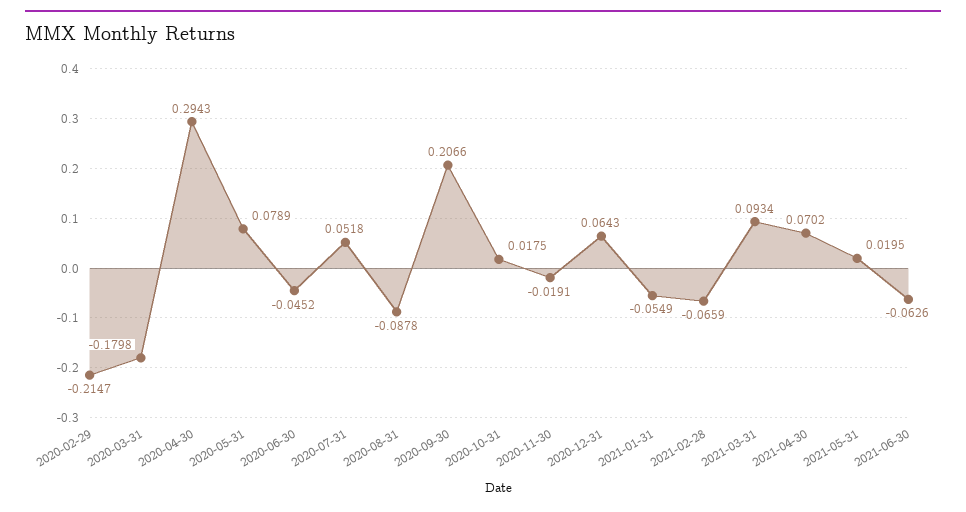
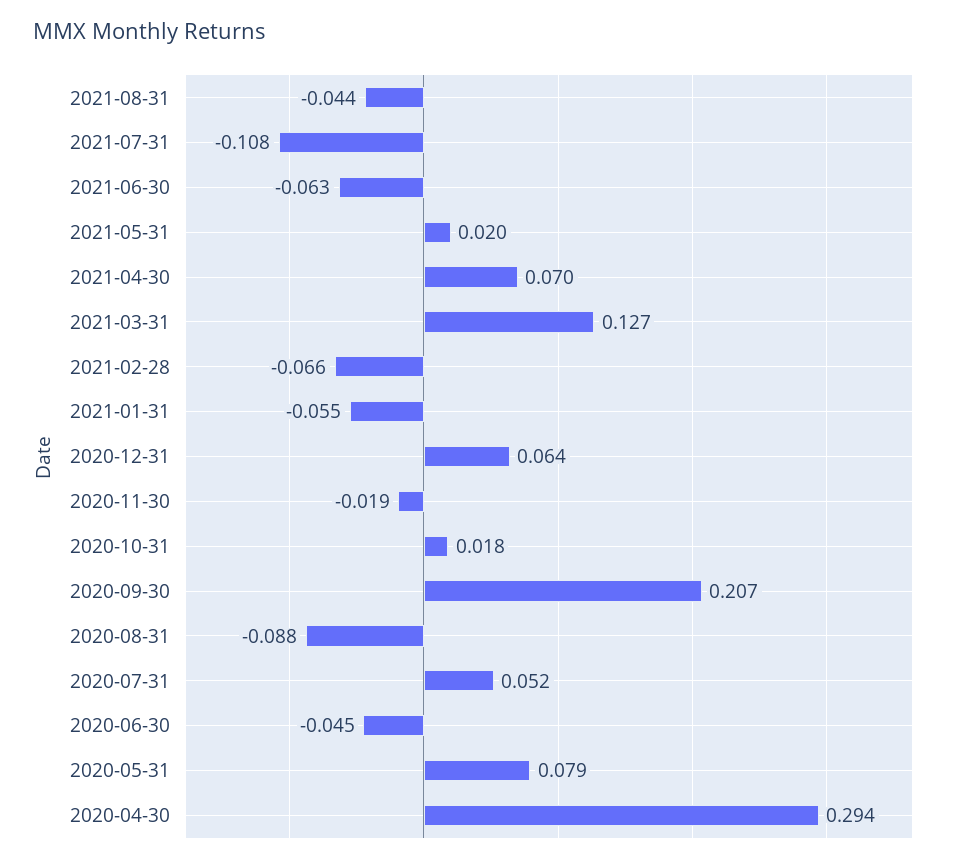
2020-02-29: -0.2147 -> none
2020-03-31: -0.1798 -> none
2021-03-31: 0.0934 -> 0.127
2021-08-31: none -> -0.044
2021-07-31: none -> -0.108

